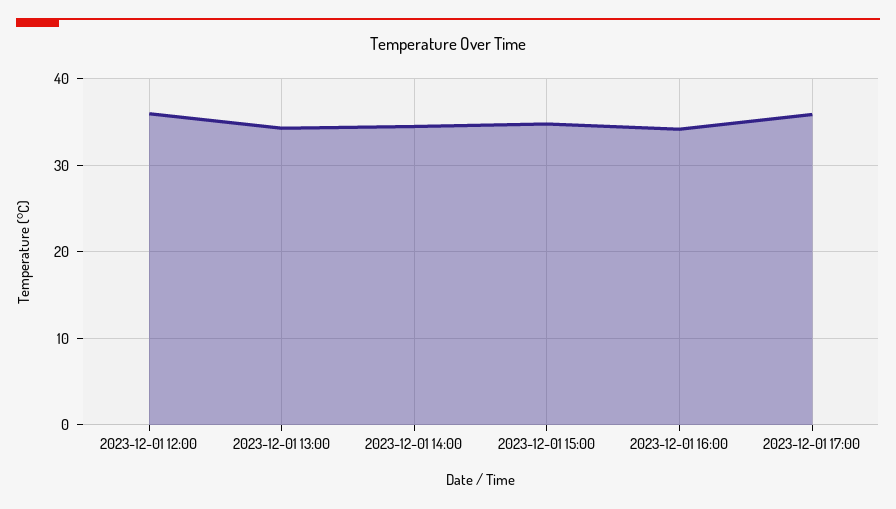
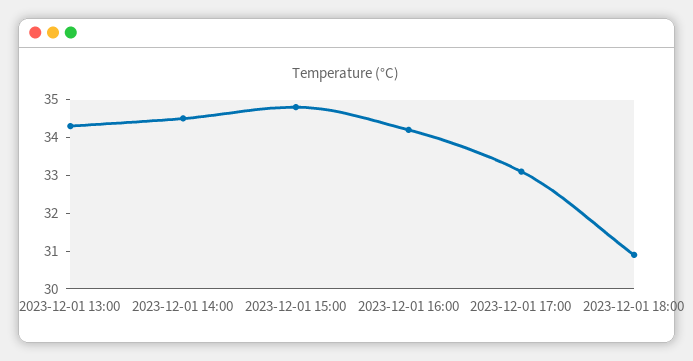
2023-12-01 12:00: 36 -> none
2023-12-01 17:00: 36 -> 33
2023-12-01 18:00: none -> 31

